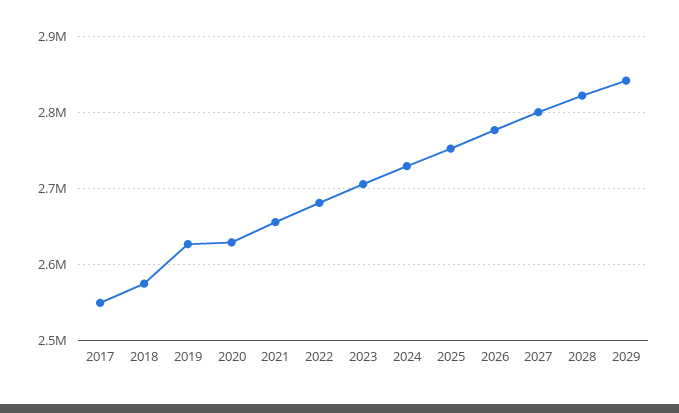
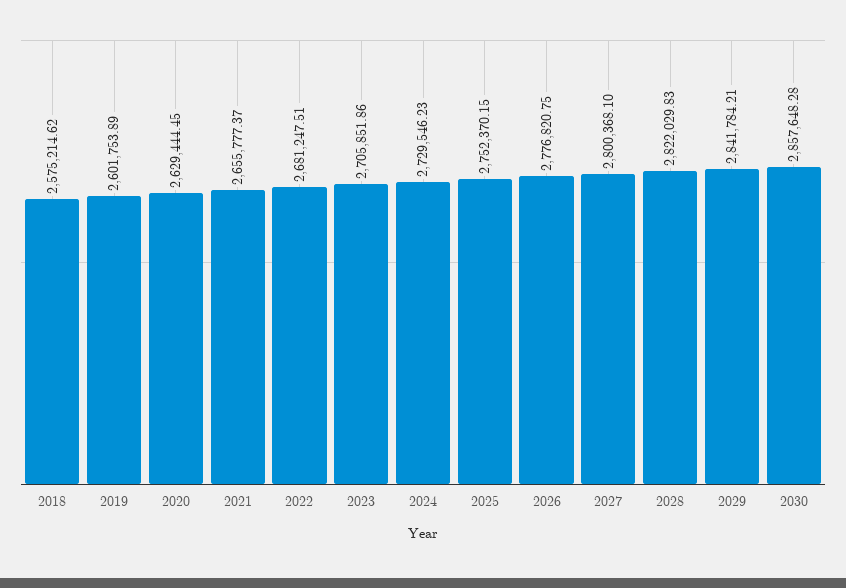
2017: 2550000 -> none
2019: 2630000 -> 2601753.89
2030: none -> 2857648.28

